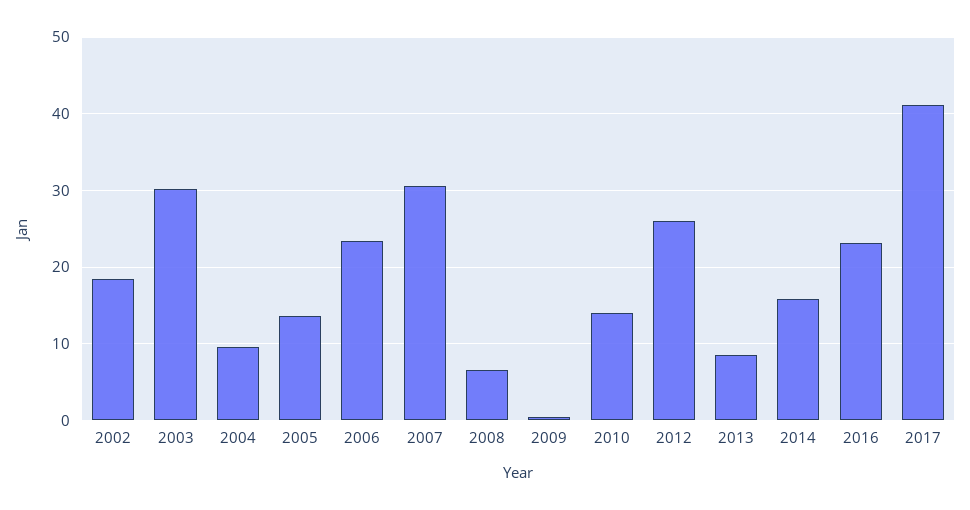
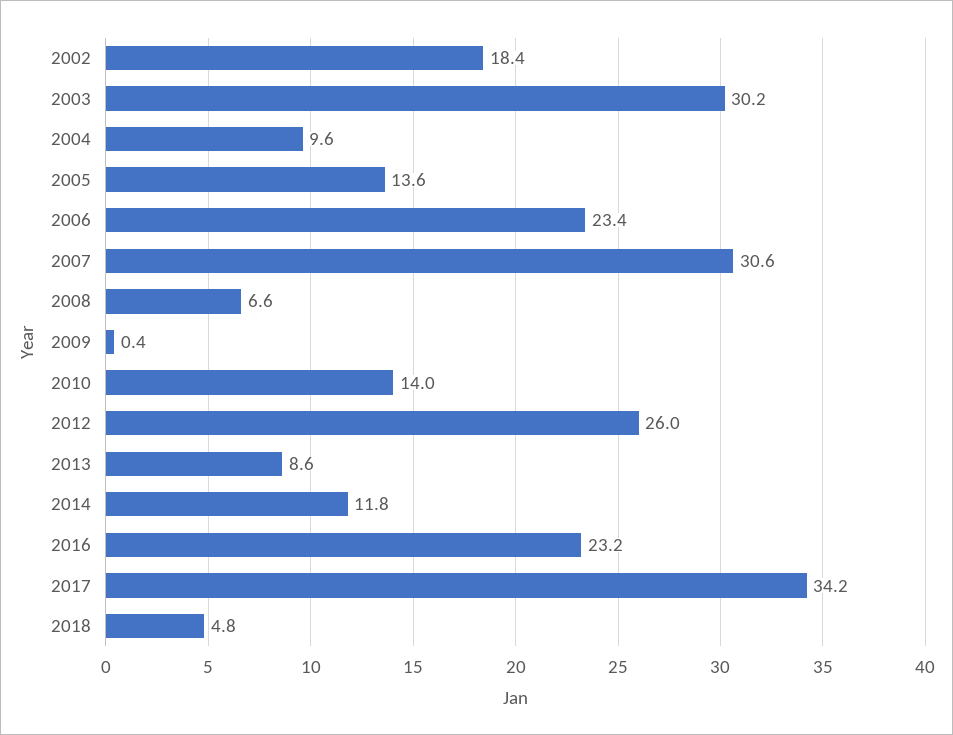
2014: 16 -> 11.8
2017: 41 -> 34.2
2018: none -> 4.8

